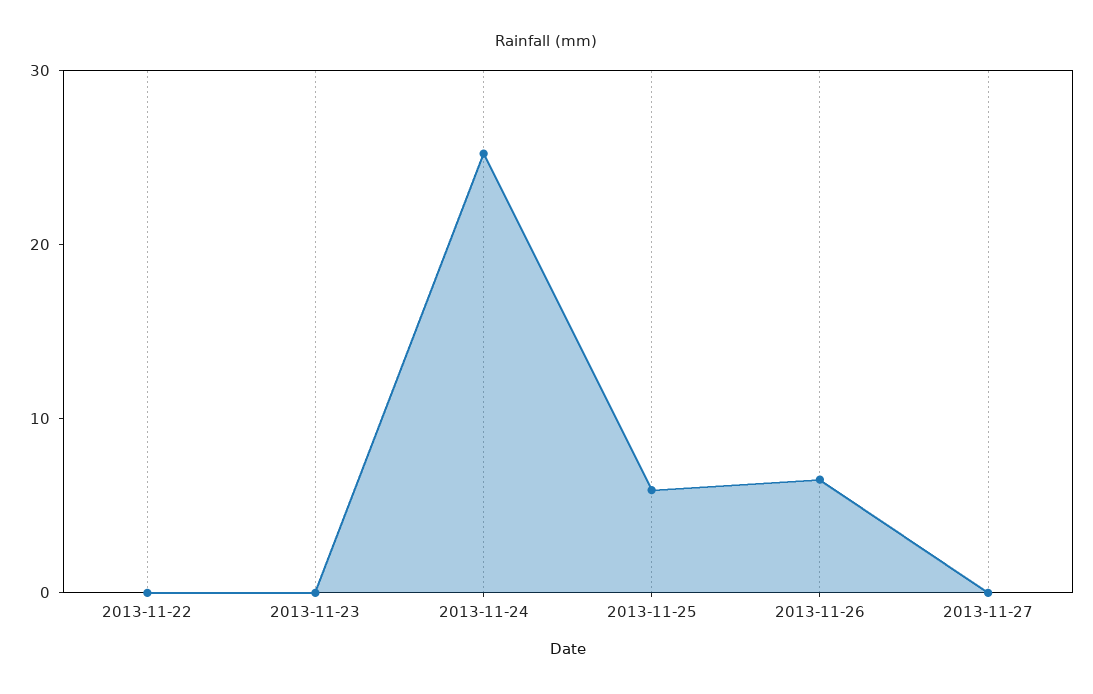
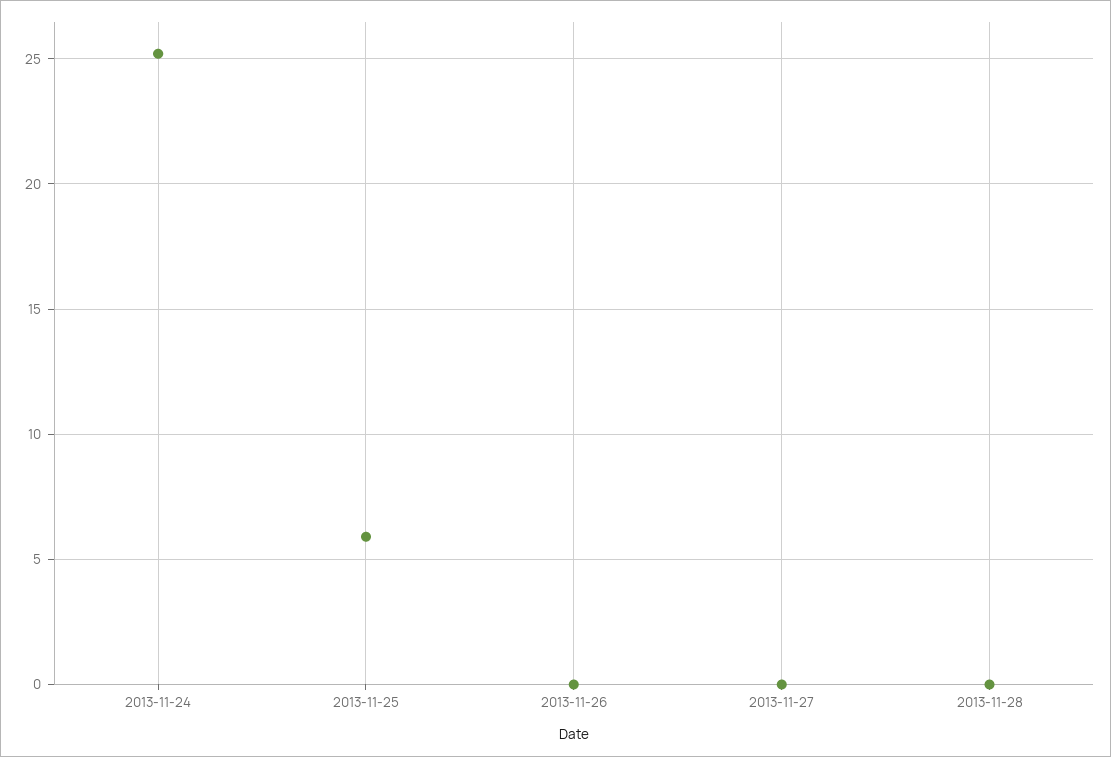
2013-11-22: 0 -> none
2013-11-23: 0 -> none
2013-11-26: 6 -> 0
2013-11-28: none -> 0

